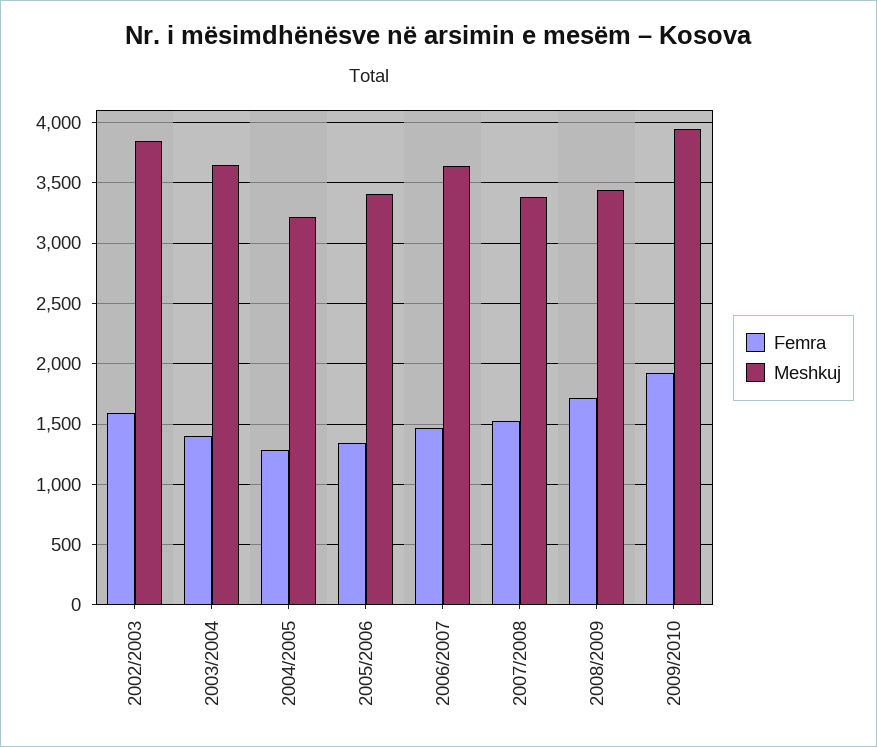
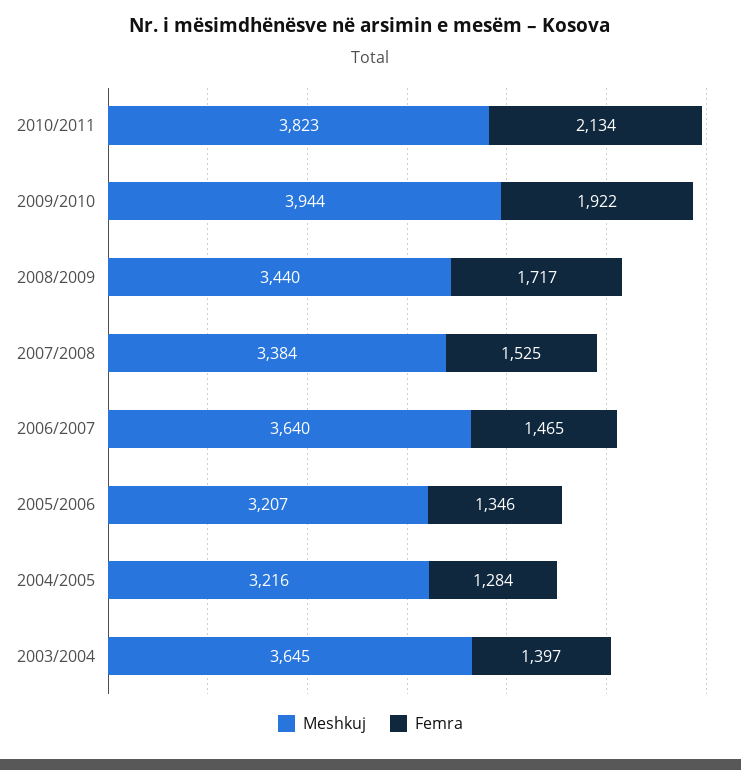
Femra, 2002/2003: 1600 -> none
Meshkuj, 2002/2003: 3850 -> none
Meshkuj, 2005/2006: 3400 -> 3207
Meshkuj, 2010/2011: none -> 3823
Femra, 2010/2011: none -> 2134

